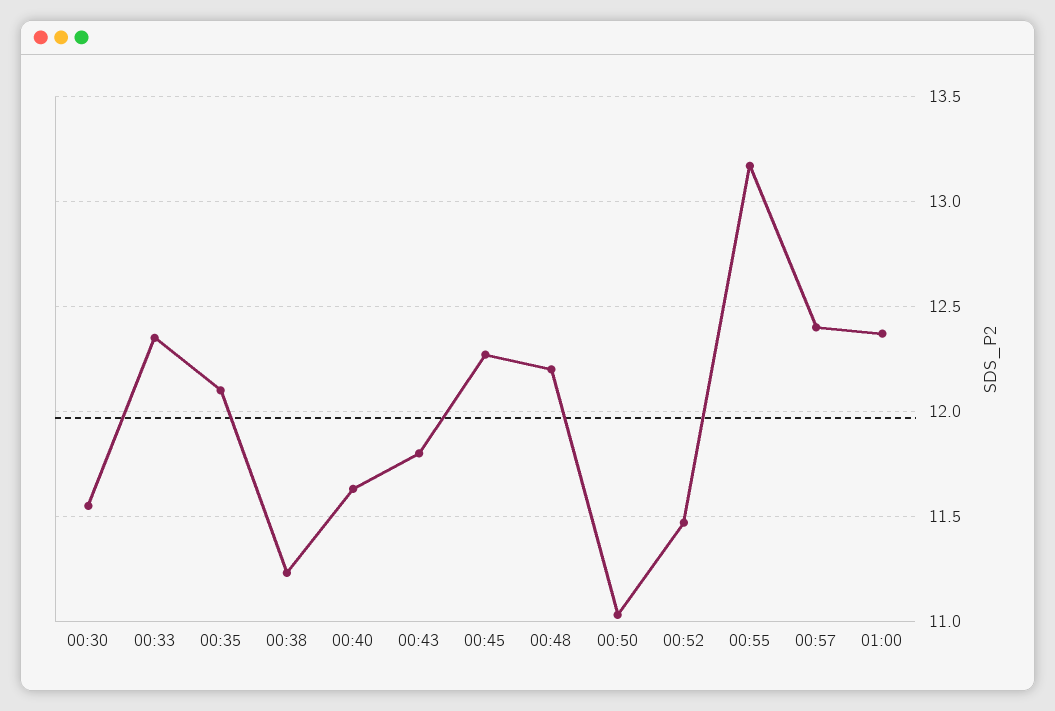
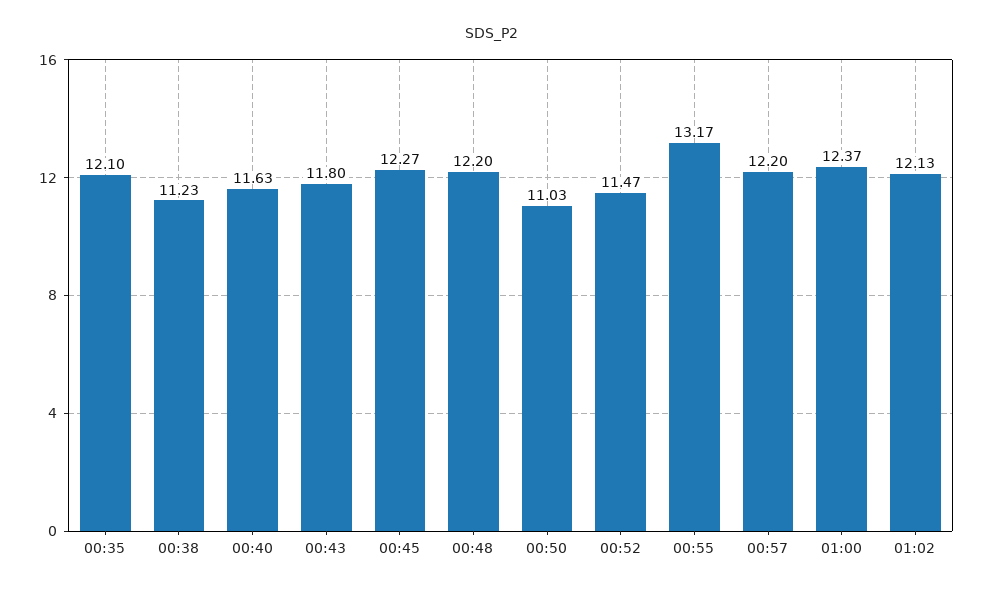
00:30: 11.55 -> none
00:33: 12.35 -> none
00:57: 12.4 -> 12.2
01:02: none -> 12.13

